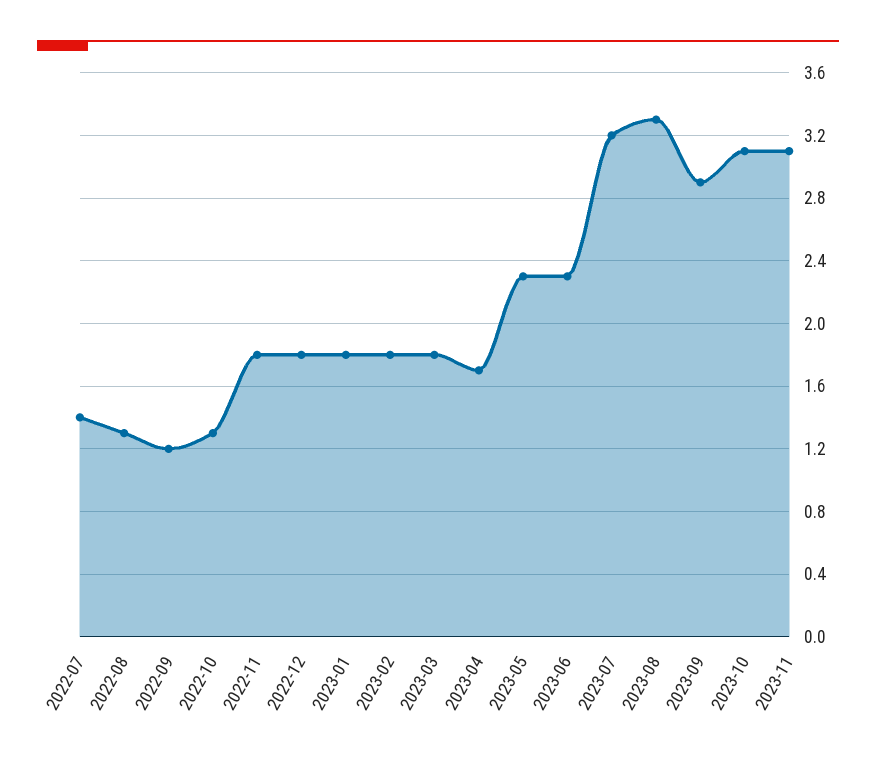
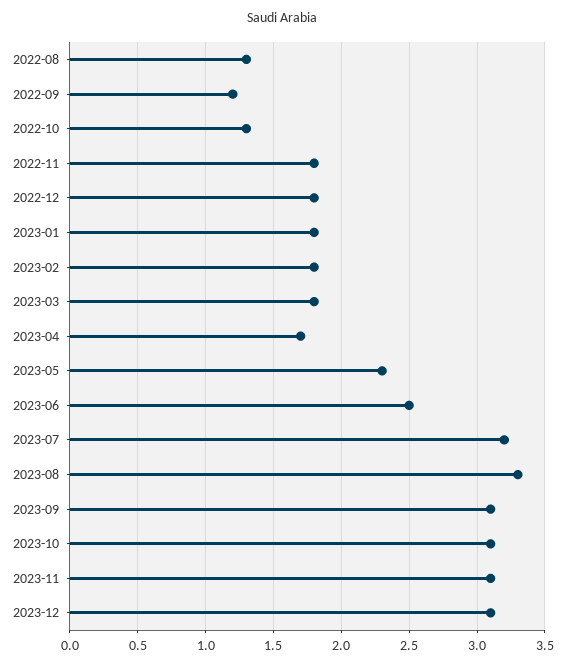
2022-07: 1.4 -> none
2023-06: 2.3 -> 2.5
2023-09: 2.9 -> 3.1
2023-12: none -> 3.1

